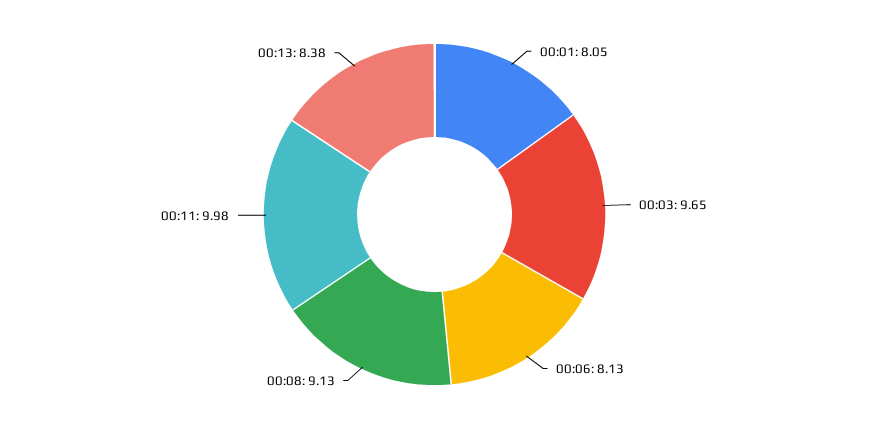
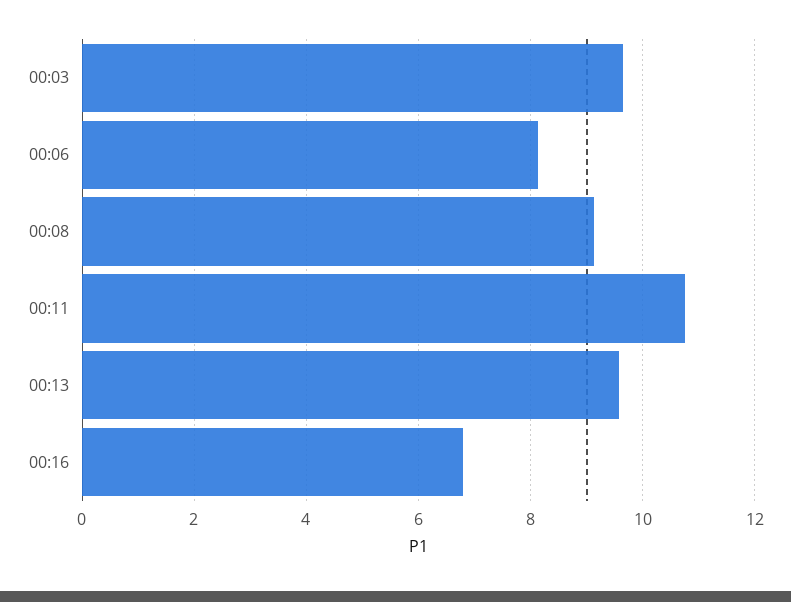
00:01: 8.05 -> none
00:11: 9.98 -> 10.8
00:13: 8.38 -> 9.6
00:16: none -> 6.8

